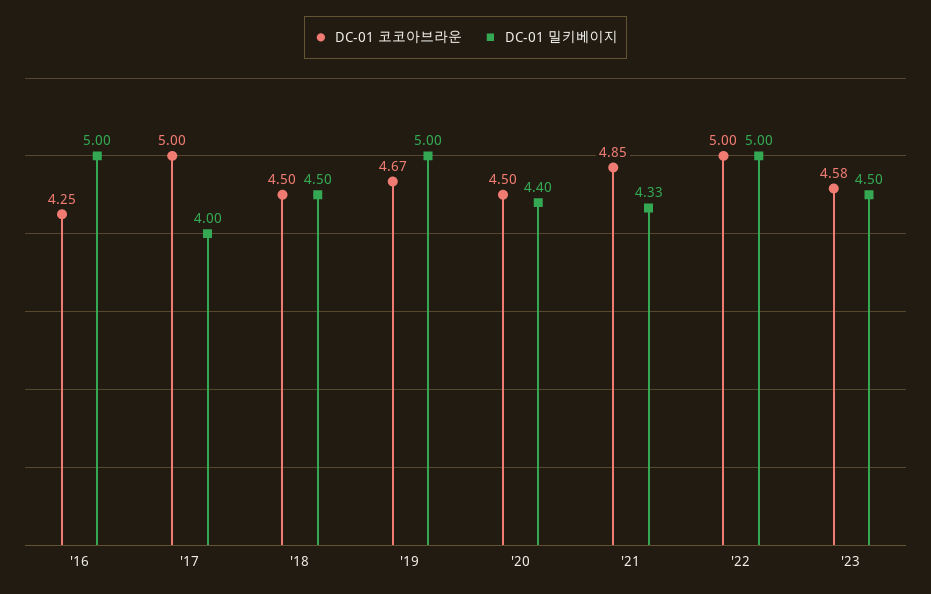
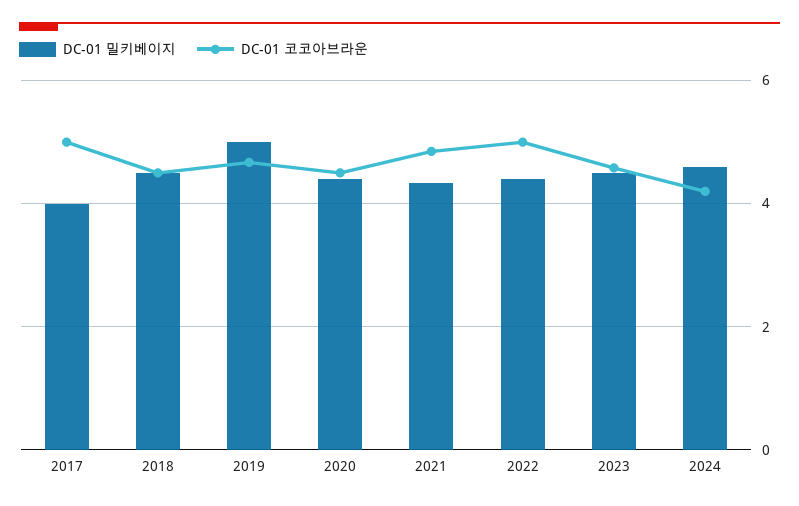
DC-01 코코아브라운, '16: 4.25 -> none
DC-01 밀키베이지, '16: 5 -> none
DC-01 밀키베이지, '22: 5 -> 4.4
DC-01 밀키베이지, 2024: none -> 4.6
DC-01 코코아브라운, 2024: none -> 4.2

